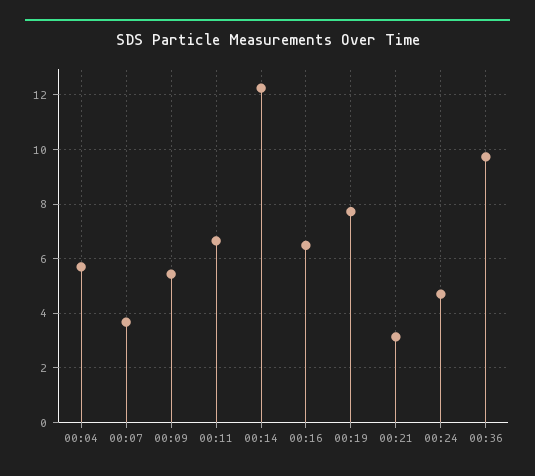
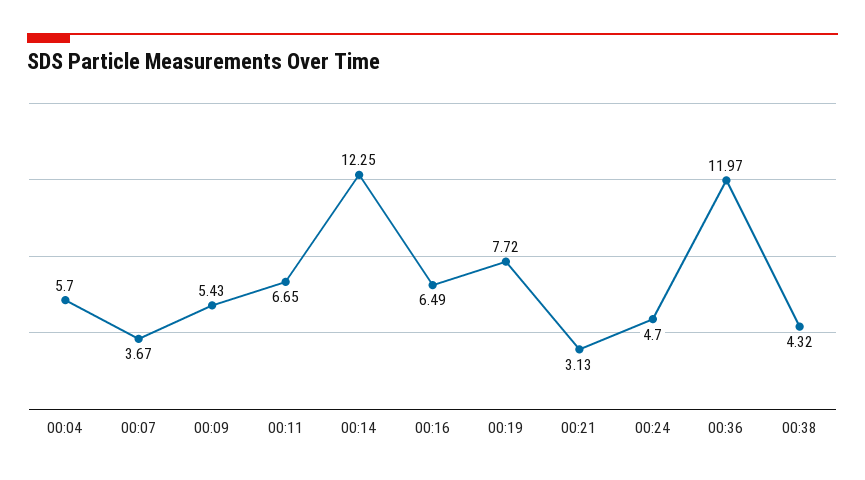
00:36: 9.75 -> 11.97
00:38: none -> 4.32

